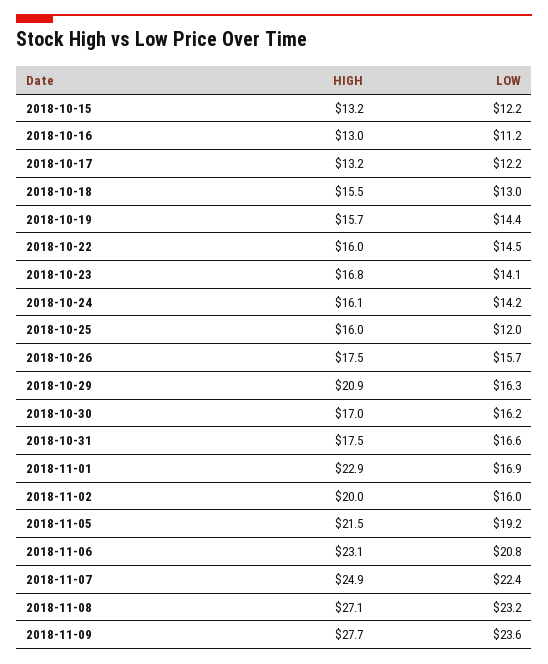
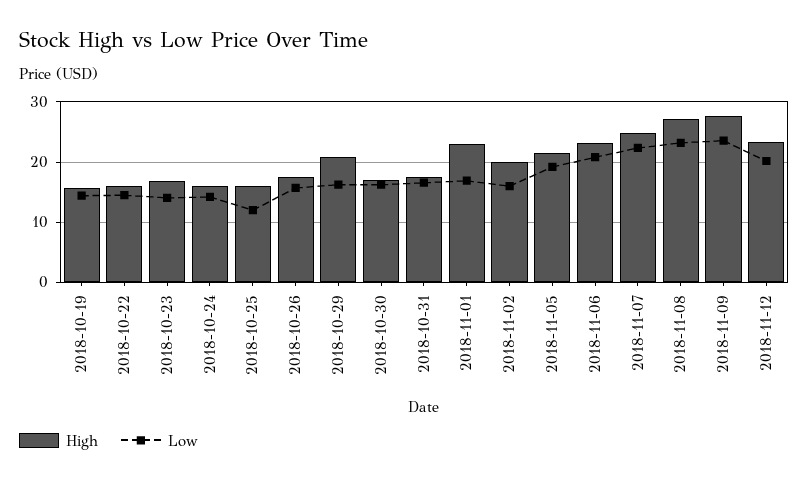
HIGH, 2018-10-15: 13.2 -> none
LOW, 2018-10-15: 12.2 -> none
HIGH, 2018-10-16: 13 -> none
LOW, 2018-10-16: 11.2 -> none
HIGH, 2018-10-17: 13.2 -> none
LOW, 2018-10-17: 12.2 -> none
HIGH, 2018-10-18: 15.5 -> none
LOW, 2018-10-18: 13 -> none
HIGH, 2018-11-12: none -> 23
LOW, 2018-11-12: none -> 20

